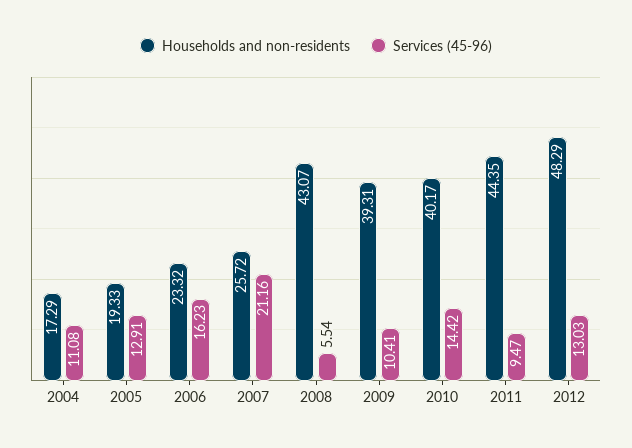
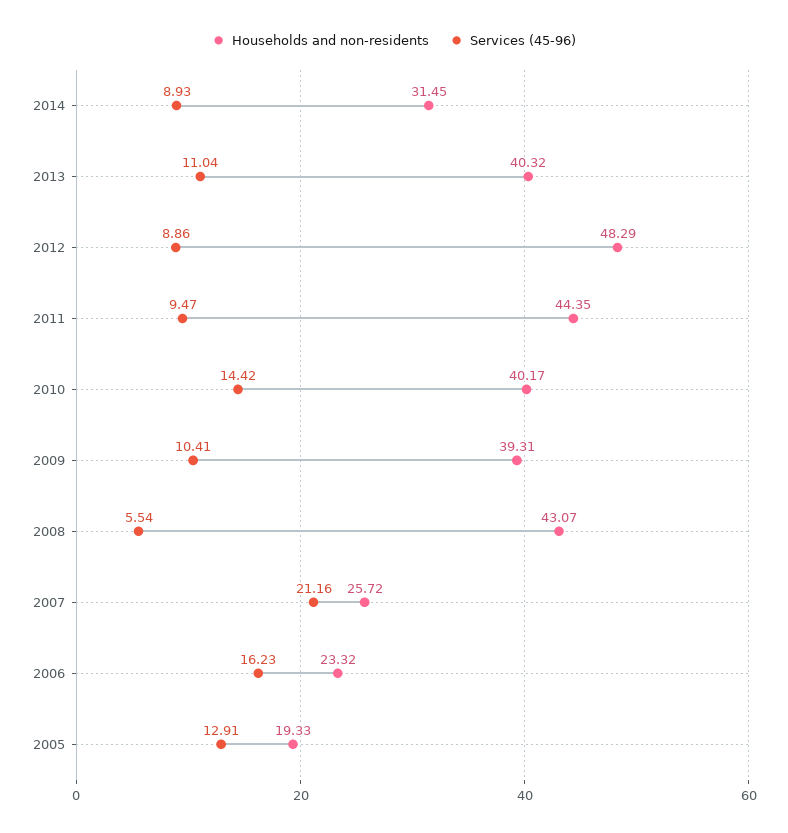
Households and non-residents, 2004: 17.29 -> none
Services (45-96), 2004: 11.08 -> none
Services (45-96), 2012: 13.03 -> 8.86
Households and non-residents, 2014: none -> 31.45
Services (45-96), 2014: none -> 8.93
Households and non-residents, 2013: none -> 40.32
Services (45-96), 2013: none -> 11.04

